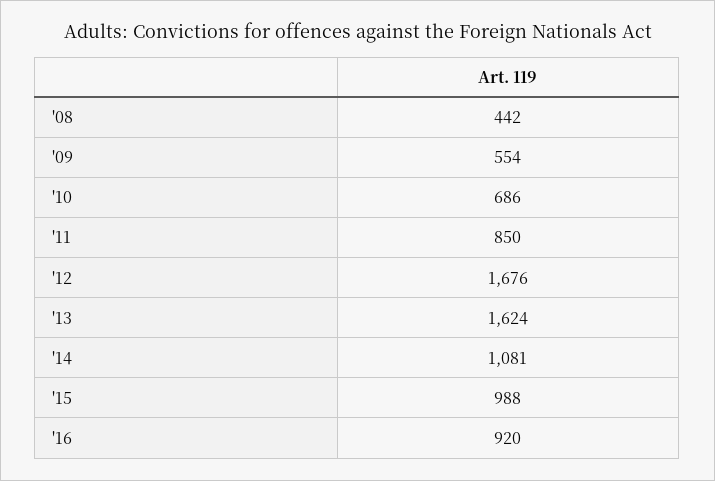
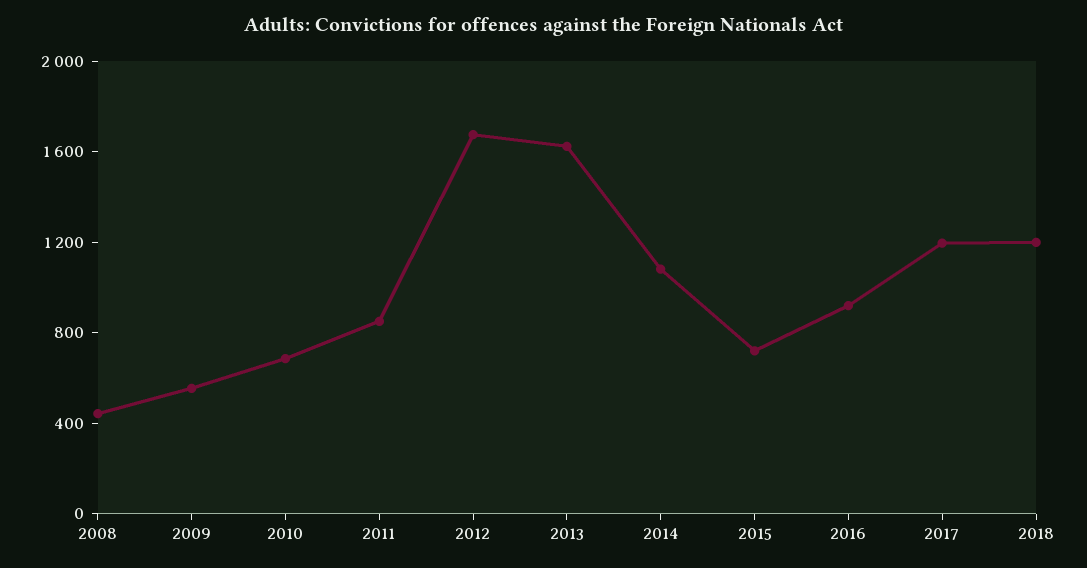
'15: 988 -> 700
2017: none -> 1200
2018: none -> 1200

